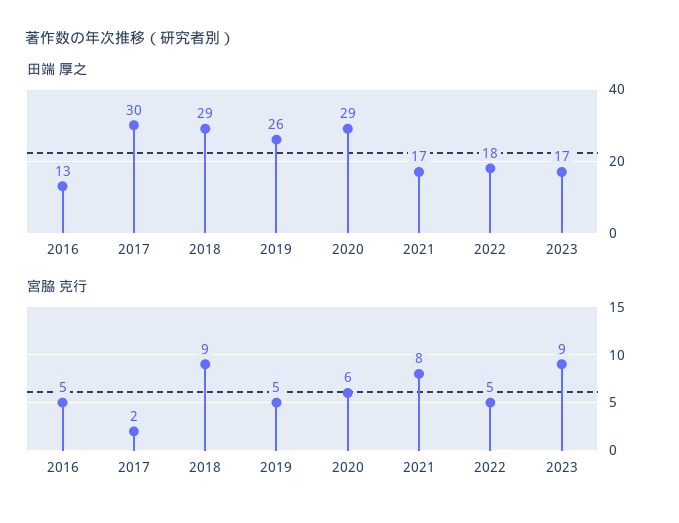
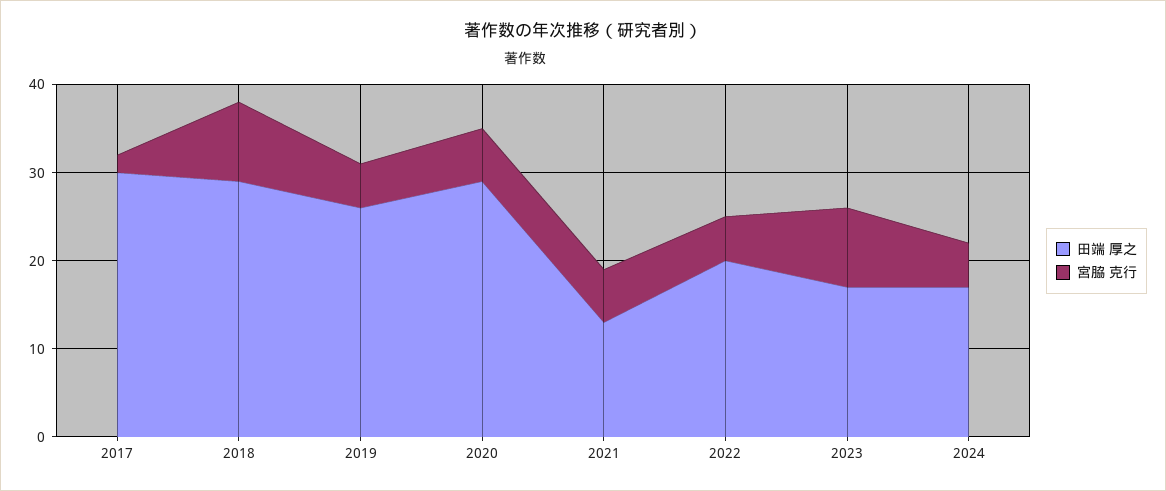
田端 厚之, 2016: 13 -> none
田端 厚之, 2021: 17 -> 13
田端 厚之, 2022: 18 -> 20
宮脇 克行, 2016: 5 -> none
宮脇 克行, 2021: 8 -> 6
田端 厚之, 2024: none -> 17
宮脇 克行, 2024: none -> 5

